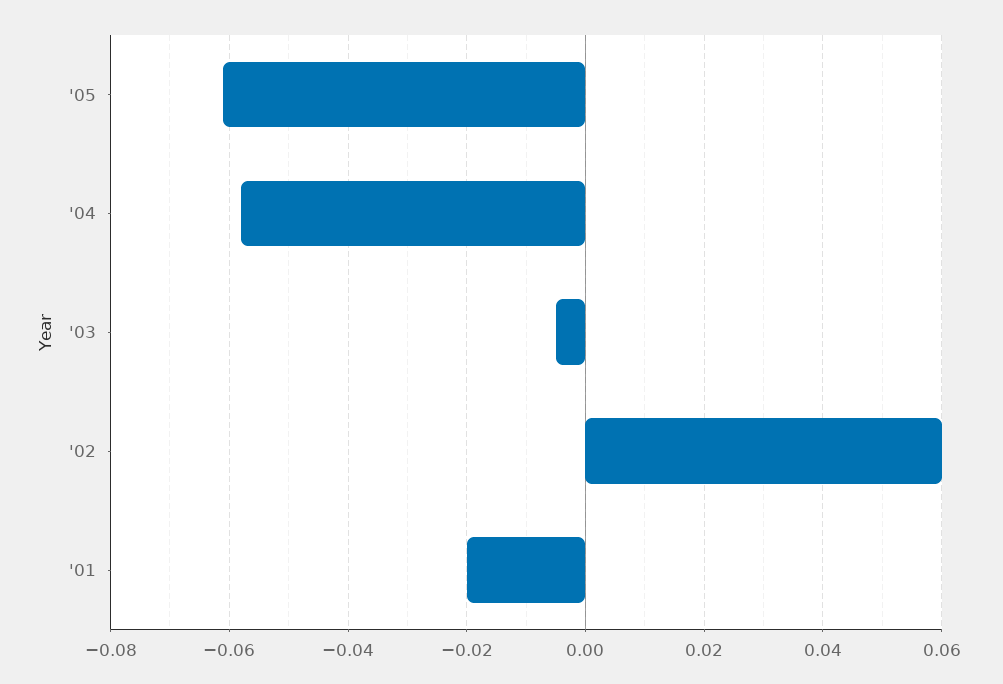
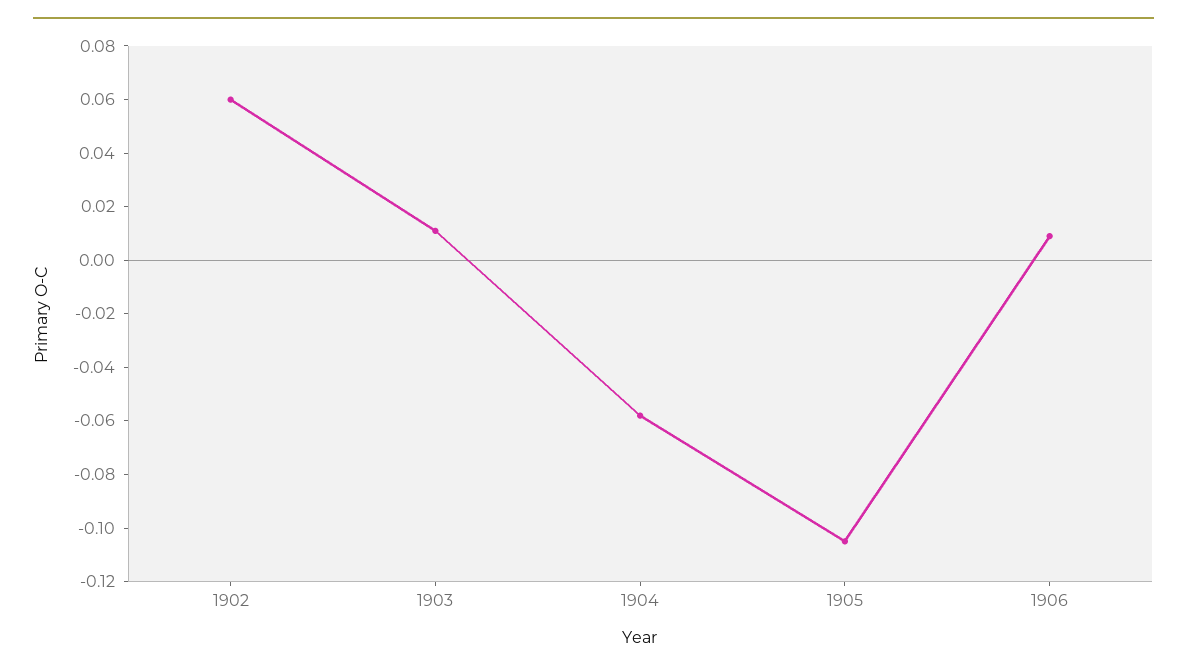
'05: -0.06 -> -0.105
'03: -0.005 -> 0.01
'01: -0.02 -> none
1906: none -> 0.01

